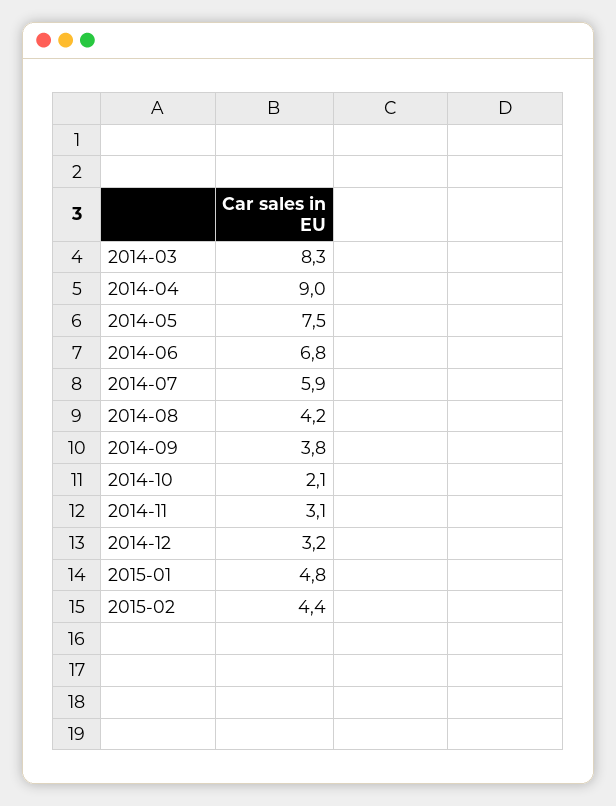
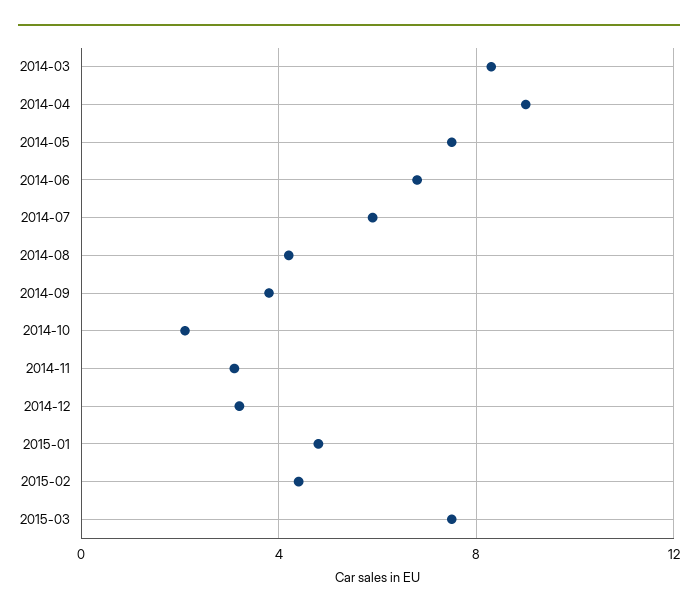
2015-03: none -> 7.5

